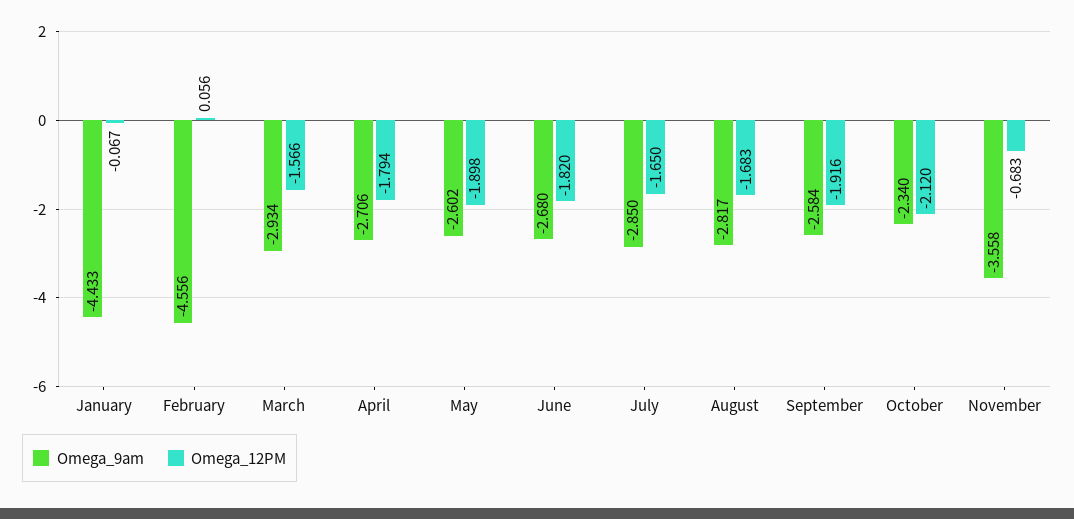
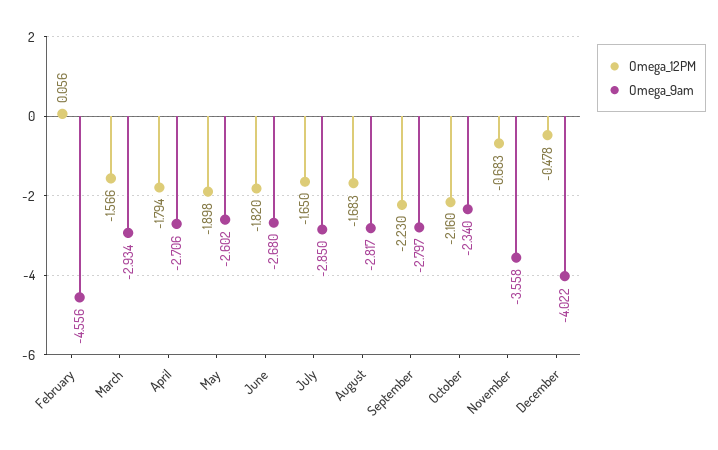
Omega_9am, January: -4.433 -> none
Omega_12PM, January: -0.067 -> none
Omega_9am, September: -2.584 -> -2.797
Omega_12PM, September: -1.916 -> -2.23
Omega_12PM, October: -2.12 -> -2.16
Omega_12PM, December: none -> -0.478
Omega_9am, December: none -> -4.022

